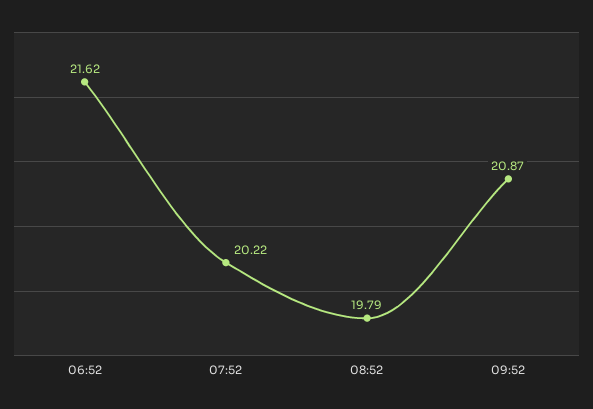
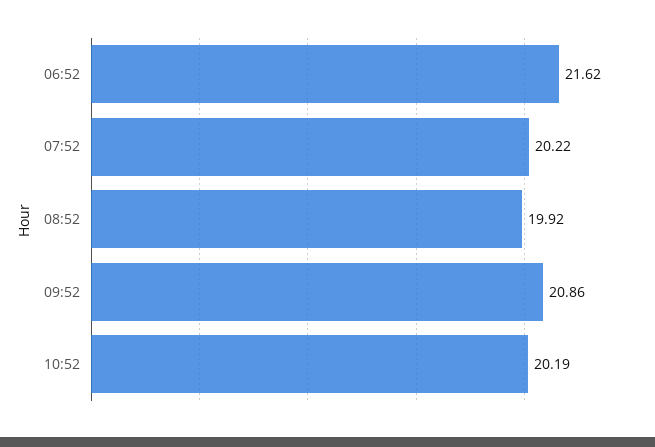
08:52: 19.79 -> 19.92
09:52: 20.87 -> 20.86
10:52: none -> 20.19

